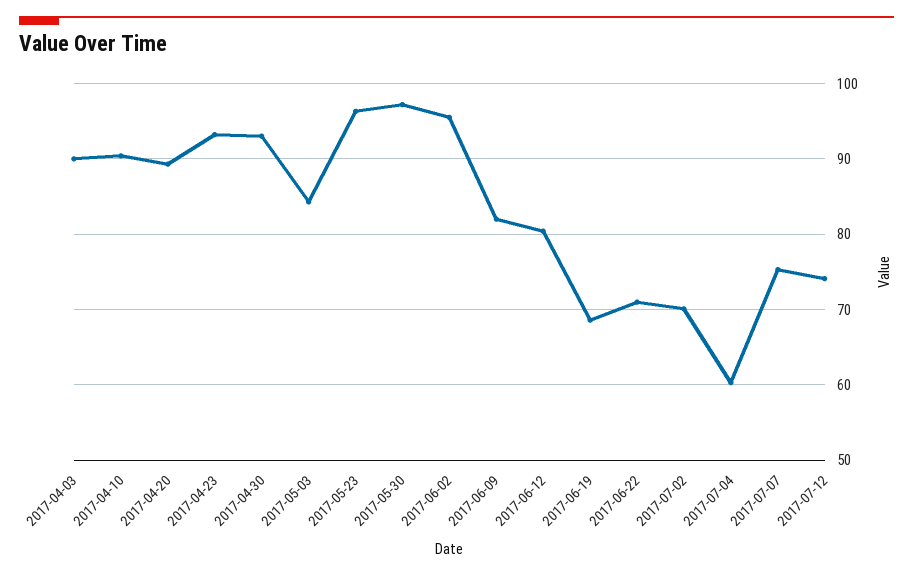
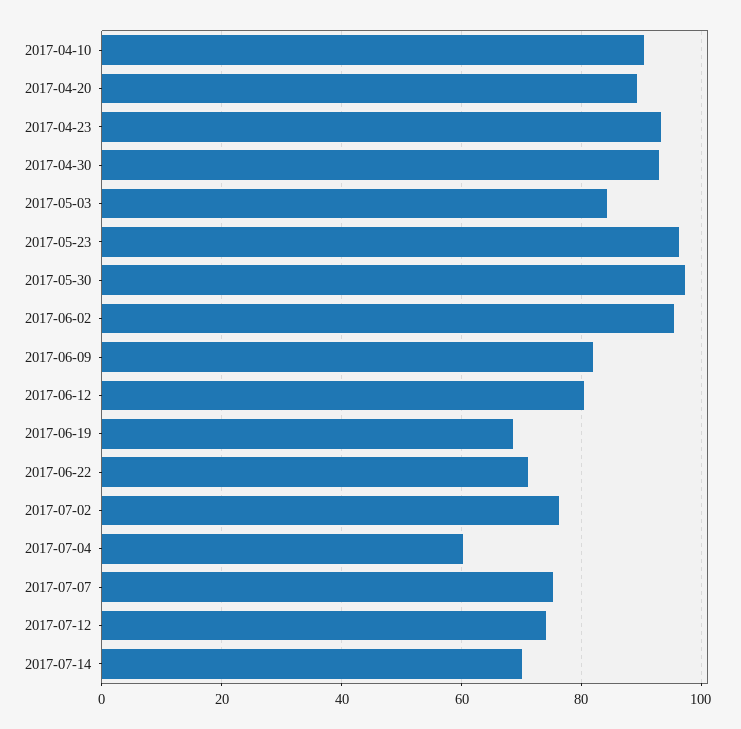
2017-04-03: 90 -> none
2017-07-02: 70 -> 76
2017-07-14: none -> 70

